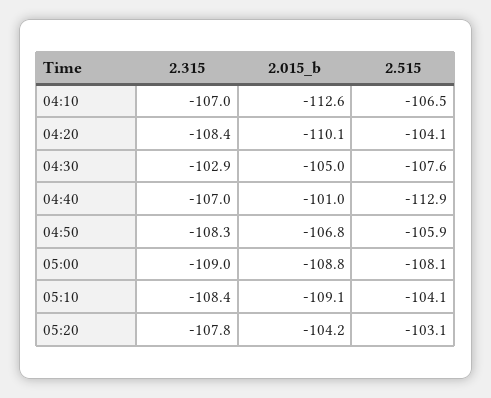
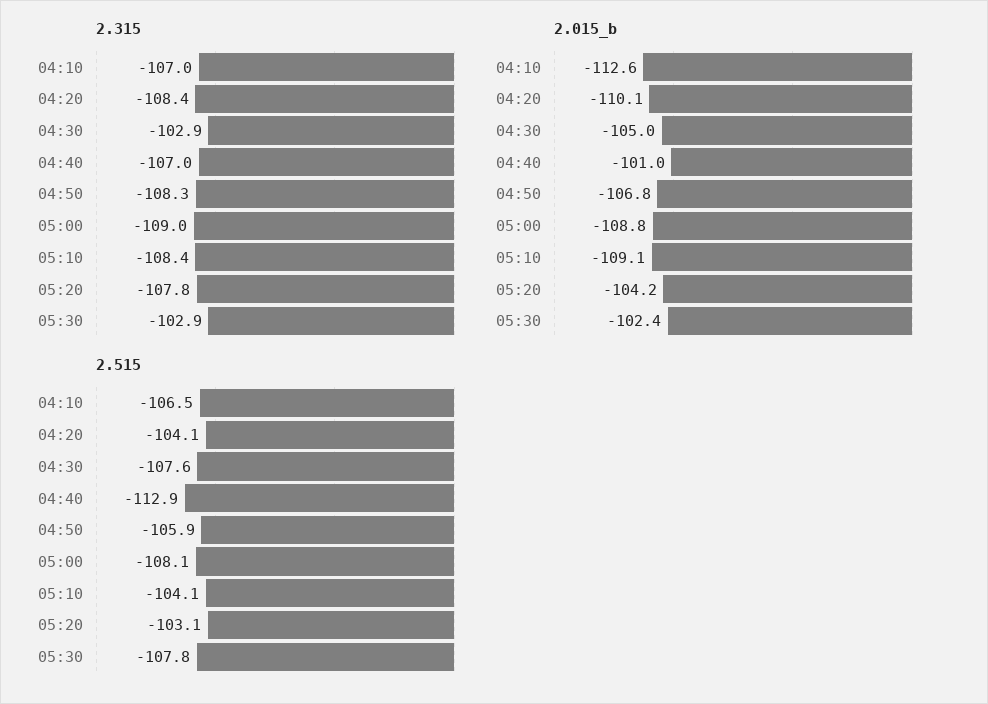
2.315, 05:30: none -> -102.9
2.015_b, 05:30: none -> -102.4
2.515, 05:30: none -> -107.8

